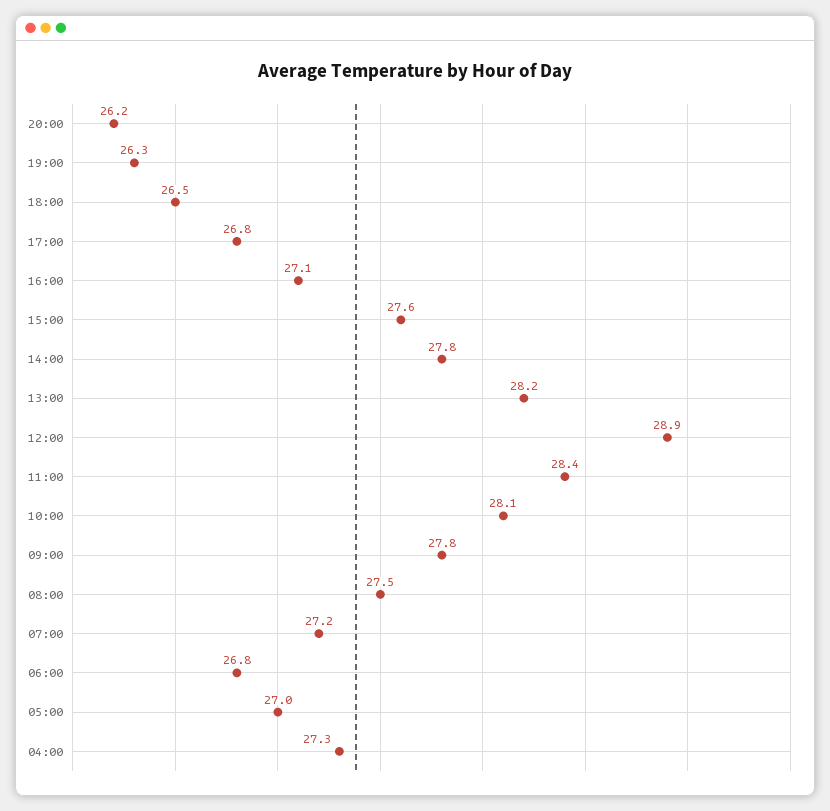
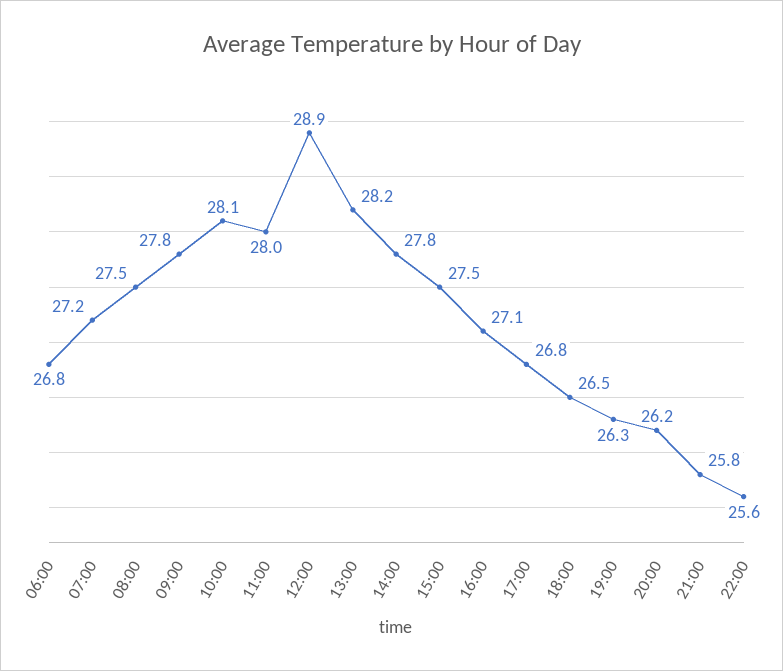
15:00: 27.6 -> 27.5
11:00: 28.4 -> 28
05:00: 27 -> none
04:00: 27.3 -> none
21:00: none -> 25.8
22:00: none -> 25.6

